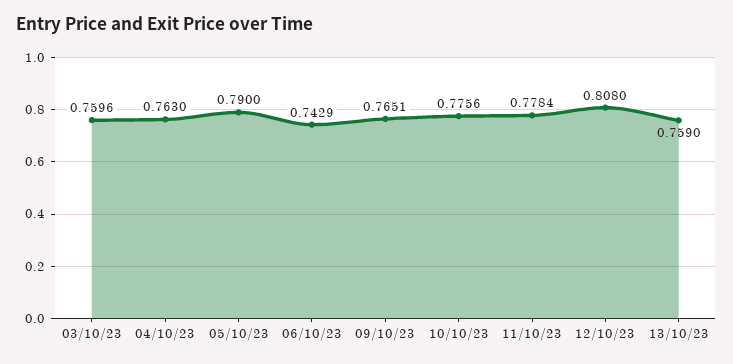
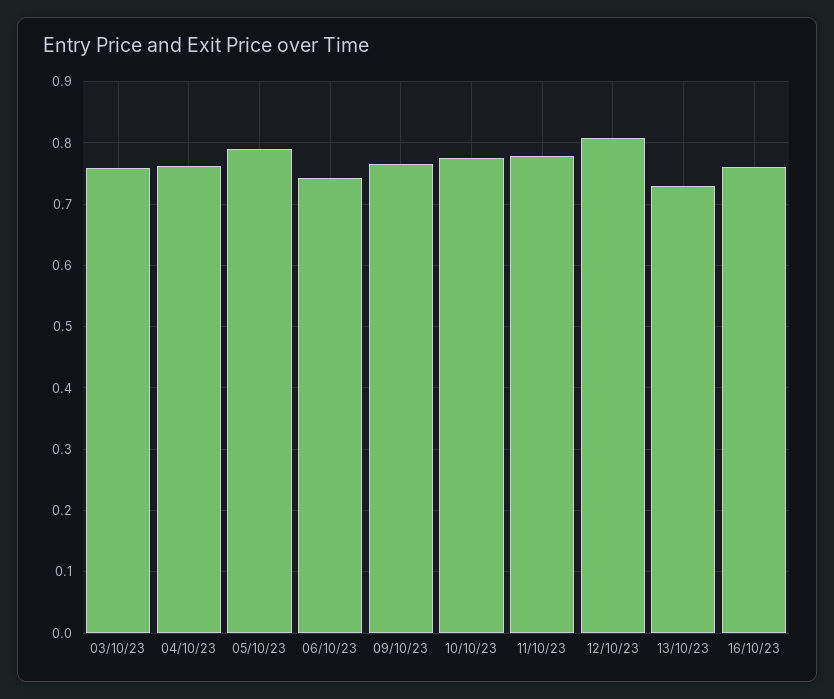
13/10/23: 0.759 -> 0.73
16/10/23: none -> 0.76

